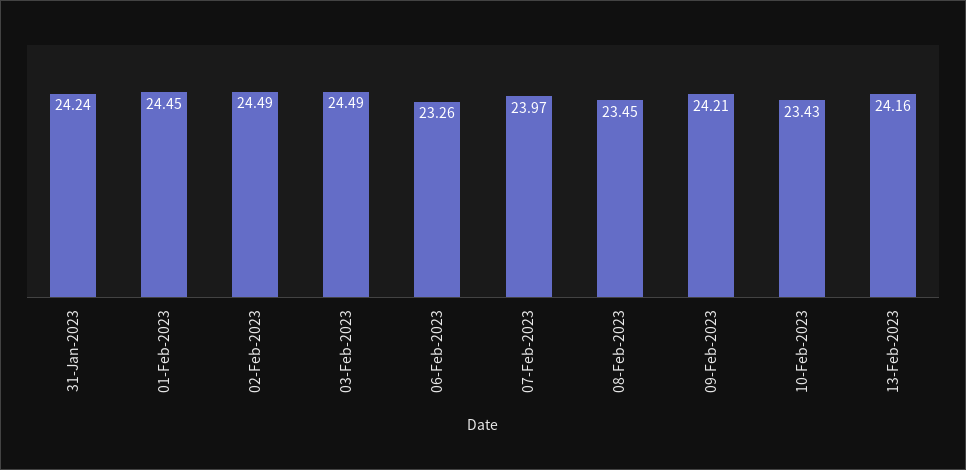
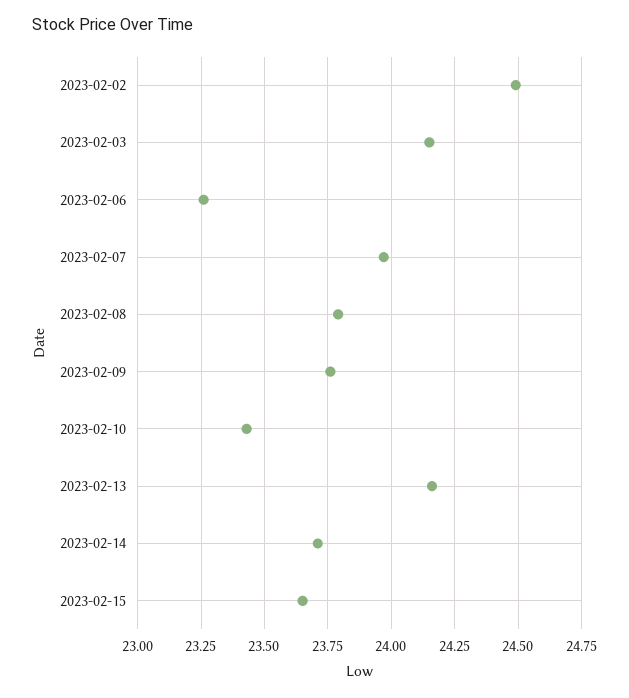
31-Jan-2023: 24.24 -> none
01-Feb-2023: 24.45 -> none
03-Feb-2023: 24.49 -> 24.15
08-Feb-2023: 23.45 -> 23.8
09-Feb-2023: 24.21 -> 23.75
2023-02-14: none -> 23.7
2023-02-15: none -> 23.65

